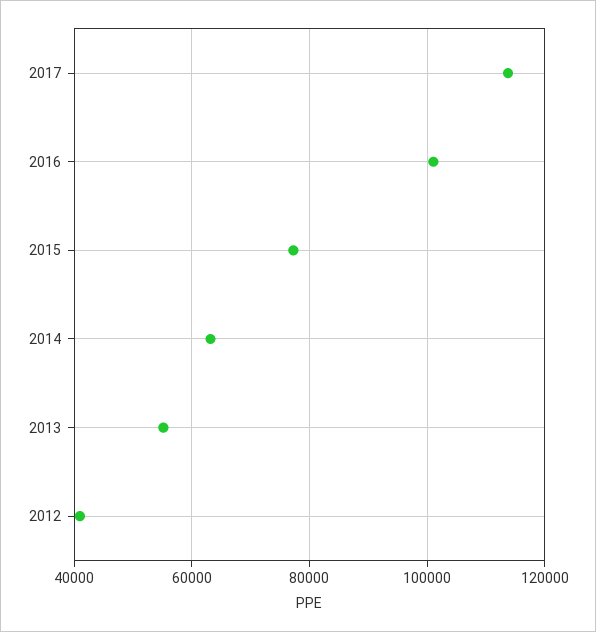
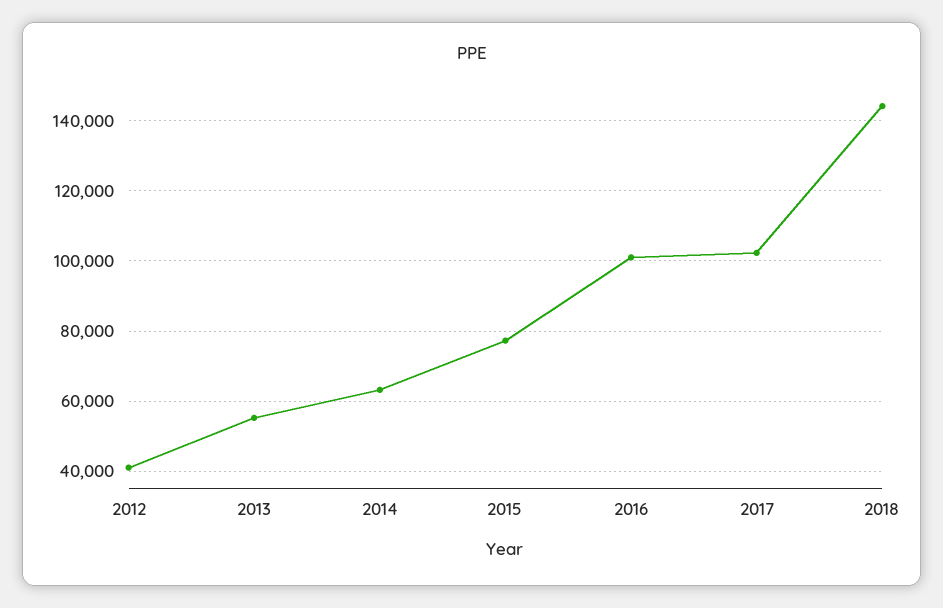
2017: 114000 -> 102000
2018: none -> 144000

